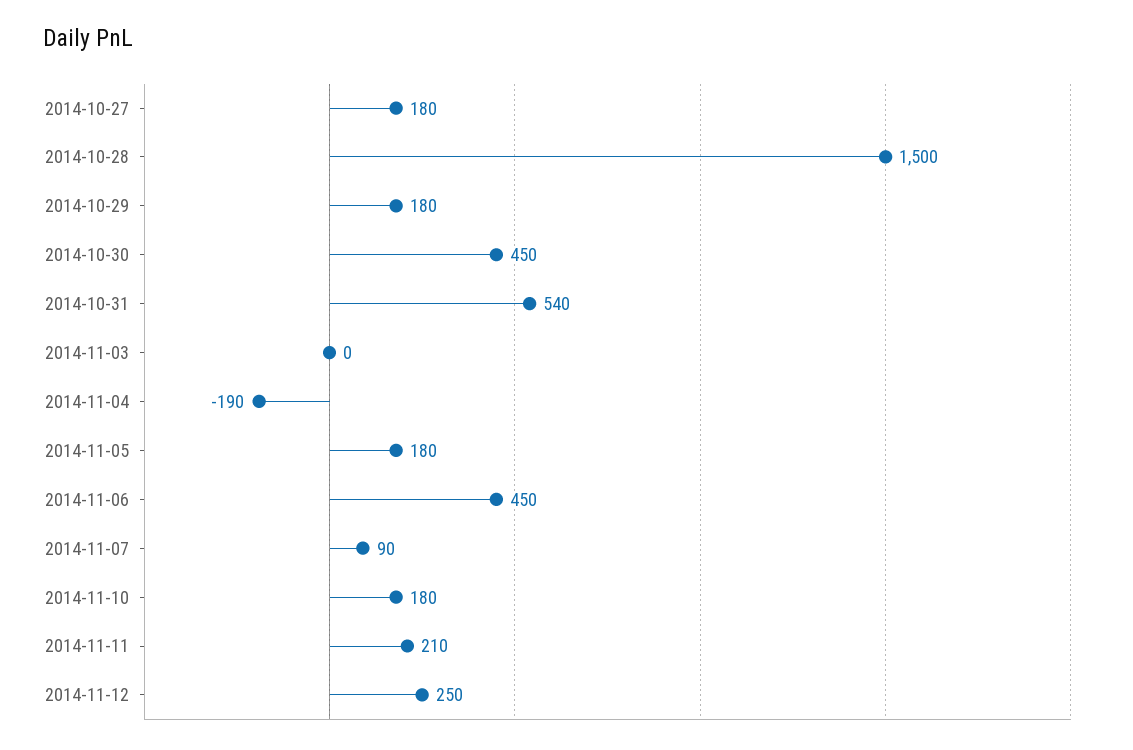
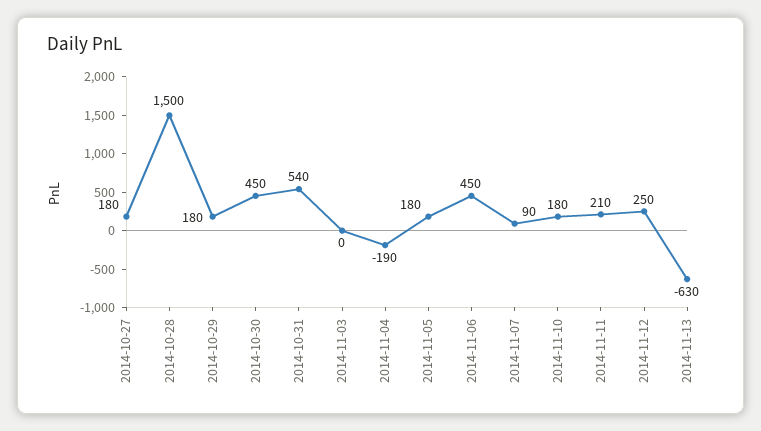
2014-11-13: none -> -630

